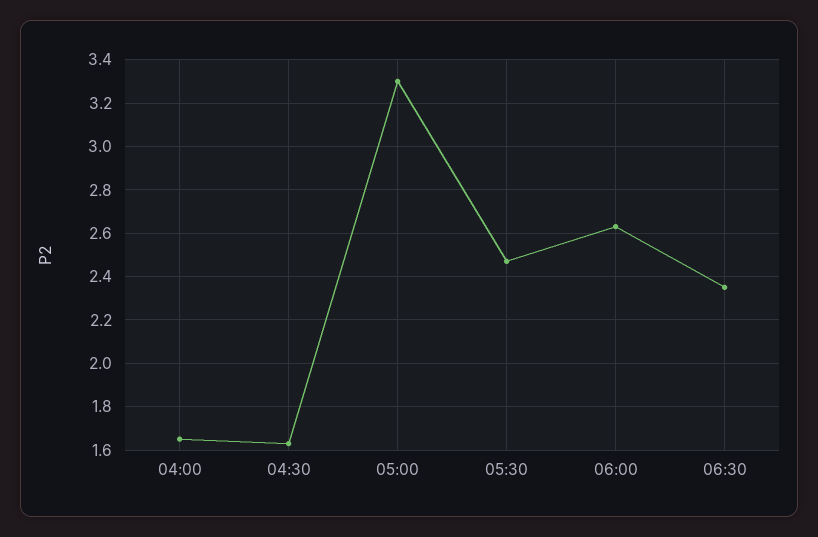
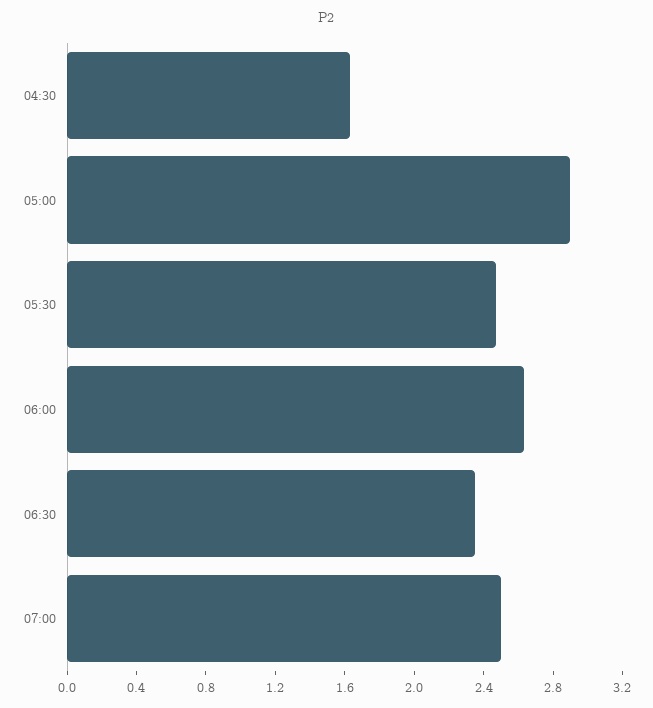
04:00: 1.65 -> none
05:00: 3.3 -> 2.9
07:00: none -> 2.5

